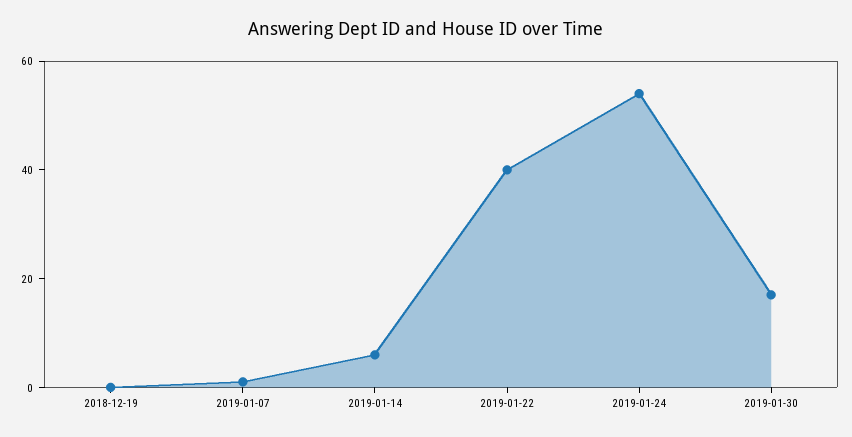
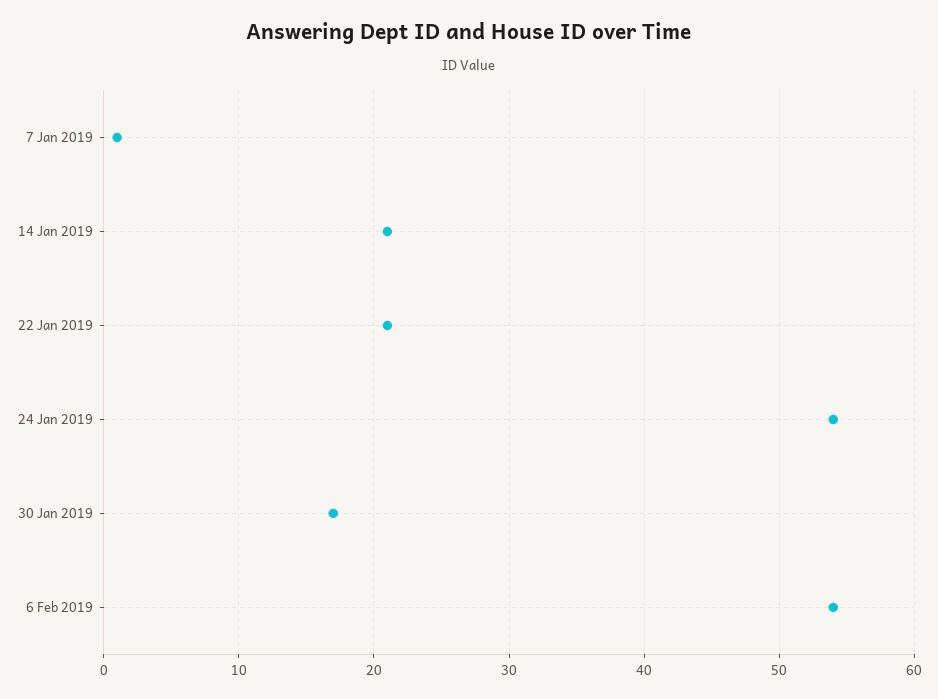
2018-12-19: 0 -> none
2019-01-14: 5 -> 21
2019-01-22: 40 -> 21
6 Feb 2019: none -> 54

